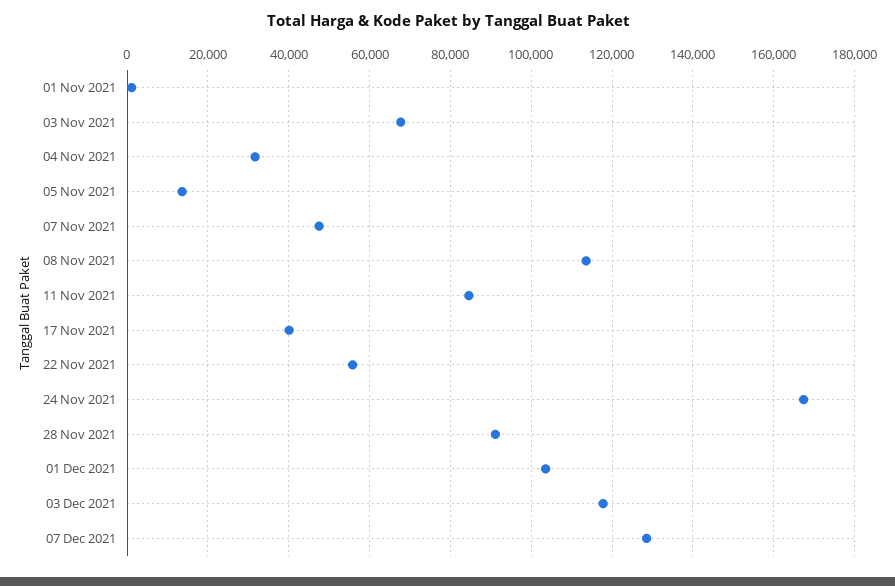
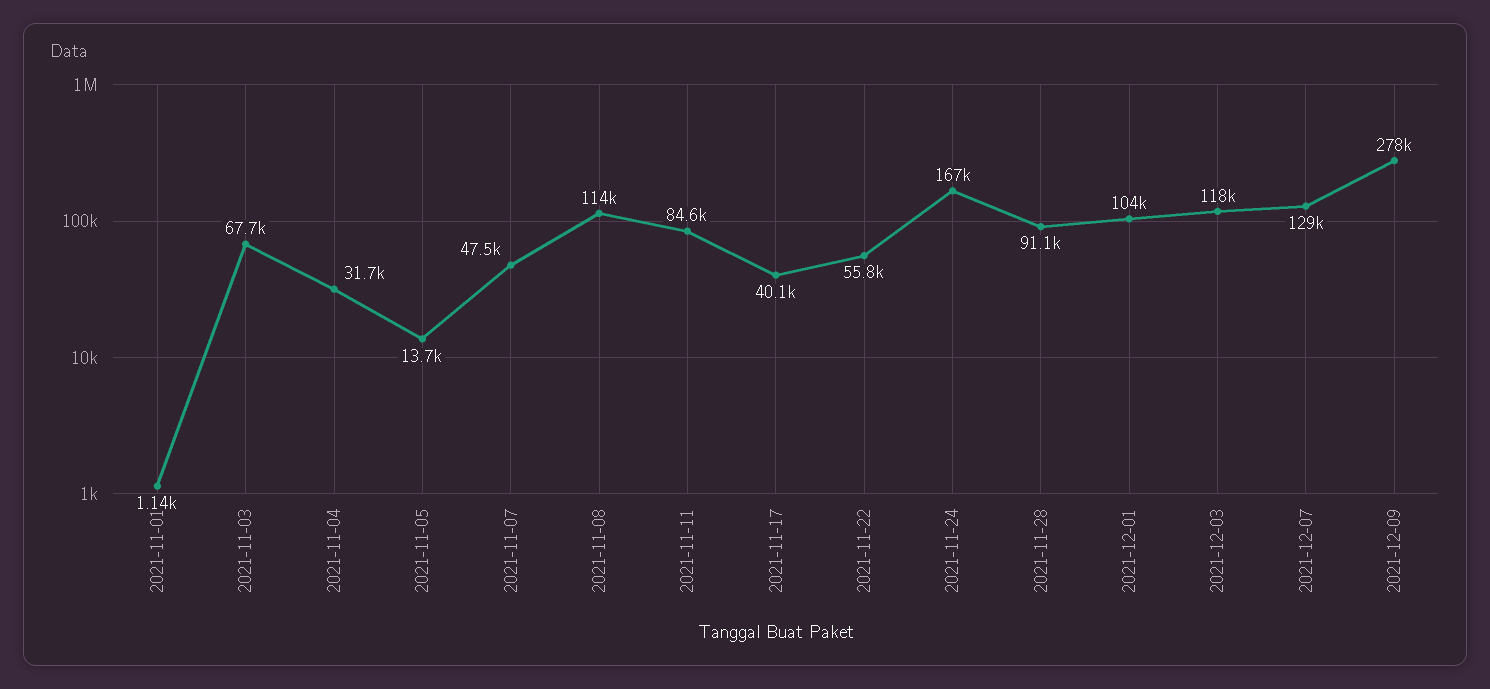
2021-12-09: none -> 278000

